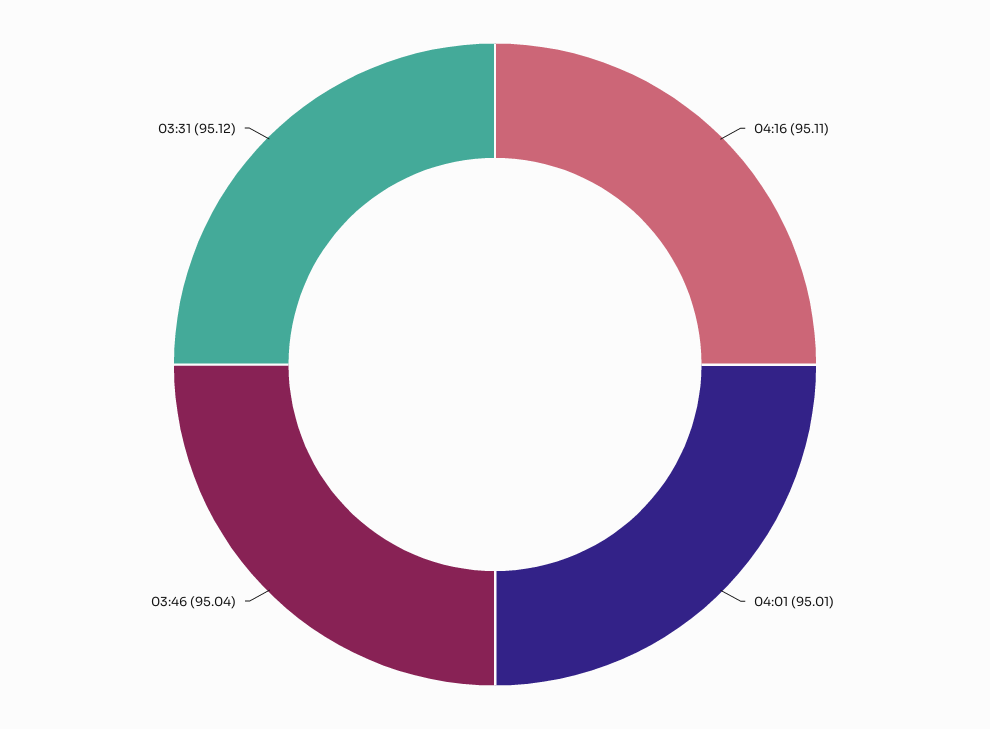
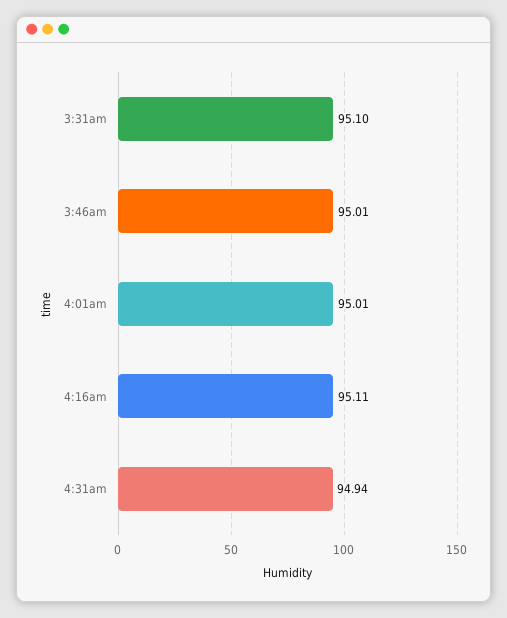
03:46: 95.04 -> 95.01
03:31: 95.12 -> 95.1
4:31am: none -> 94.94

